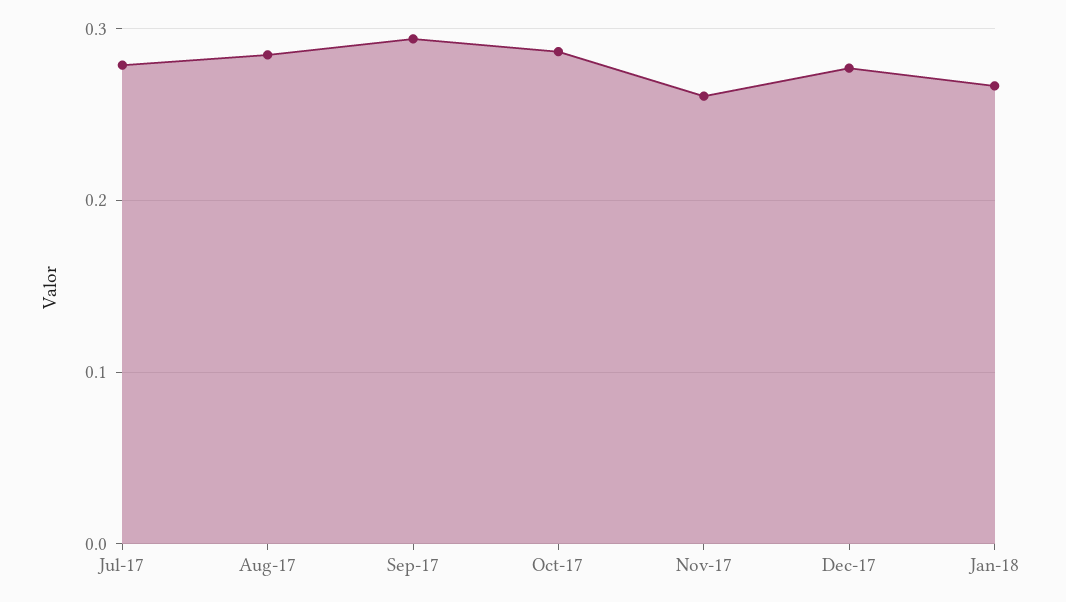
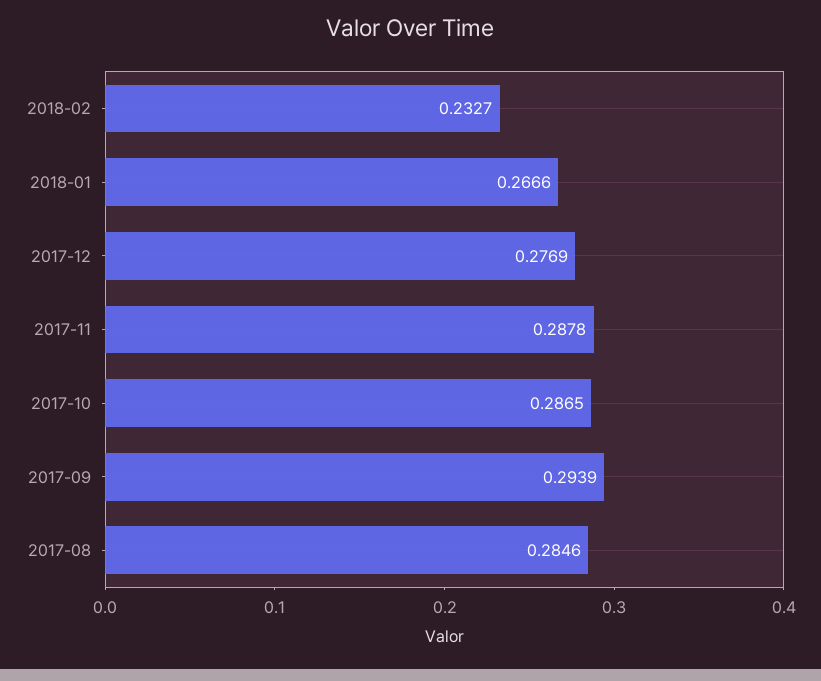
Jul-17: 0.28 -> none
Nov-17: 0.26 -> 0.2878
2018-02: none -> 0.2327

